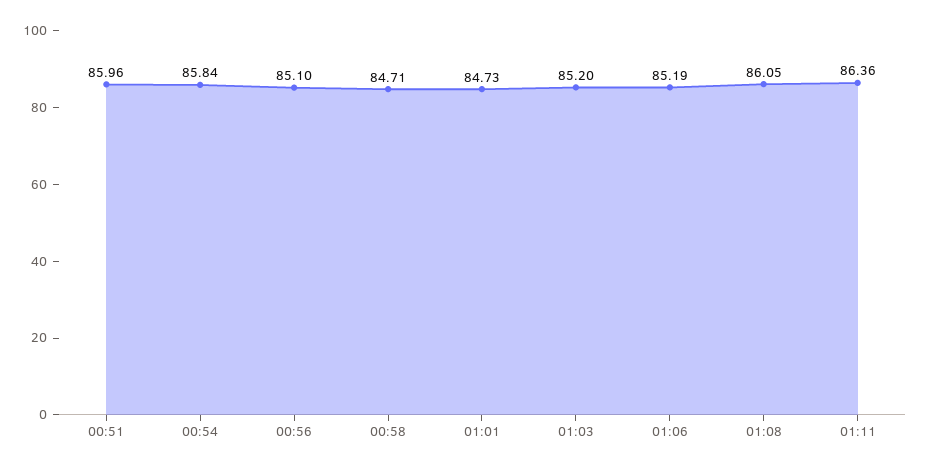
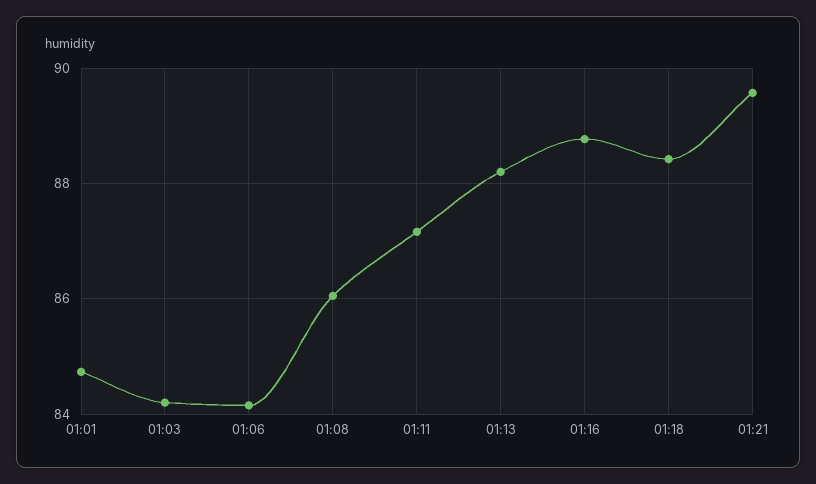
00:51: 85.96 -> none
00:54: 85.84 -> none
00:56: 85.1 -> none
00:58: 84.71 -> none
01:03: 85.2 -> 84.2
01:06: 85.19 -> 84.2
01:11: 86.36 -> 87.2
01:13: none -> 88.2
01:16: none -> 88.8
01:18: none -> 88.4
01:21: none -> 89.6

